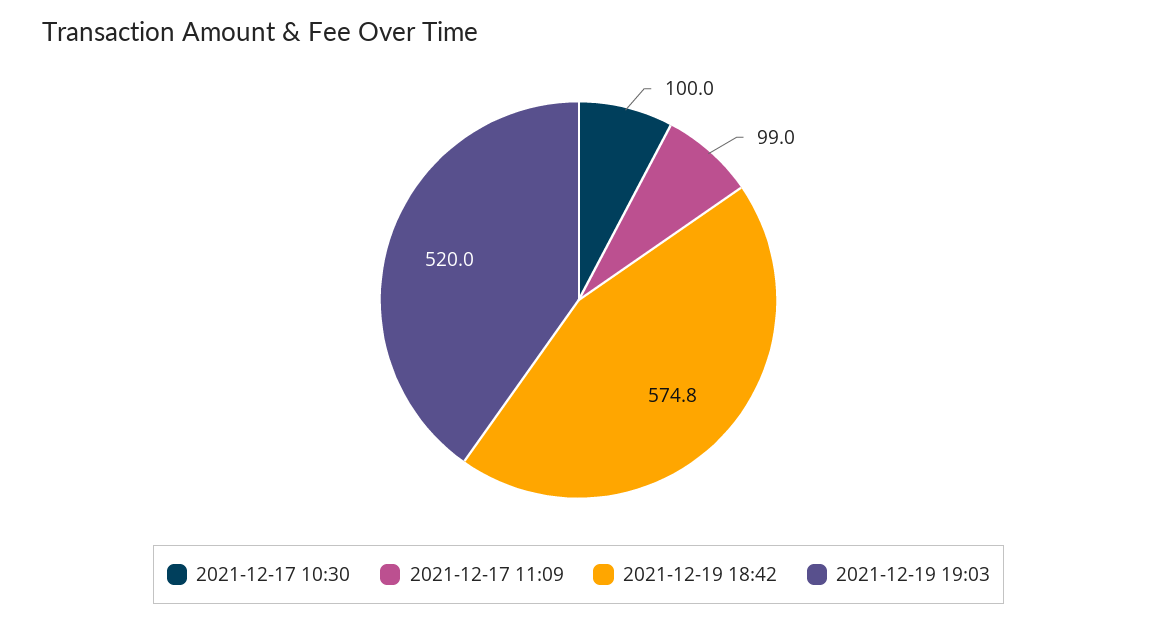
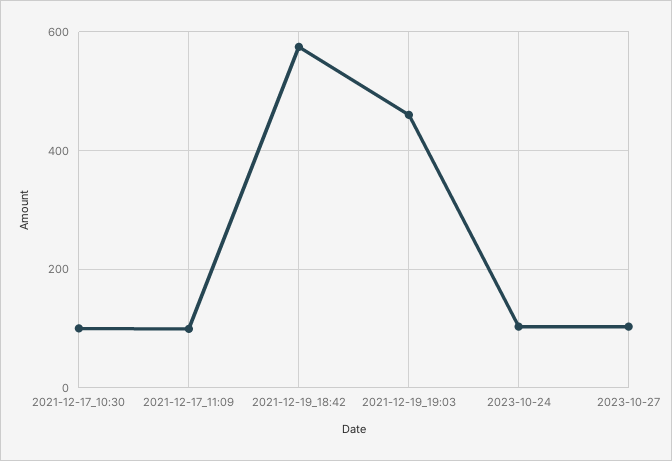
2021-12-19 19:03: 520 -> 460
2023-10-24: none -> 100
2023-10-27: none -> 100

